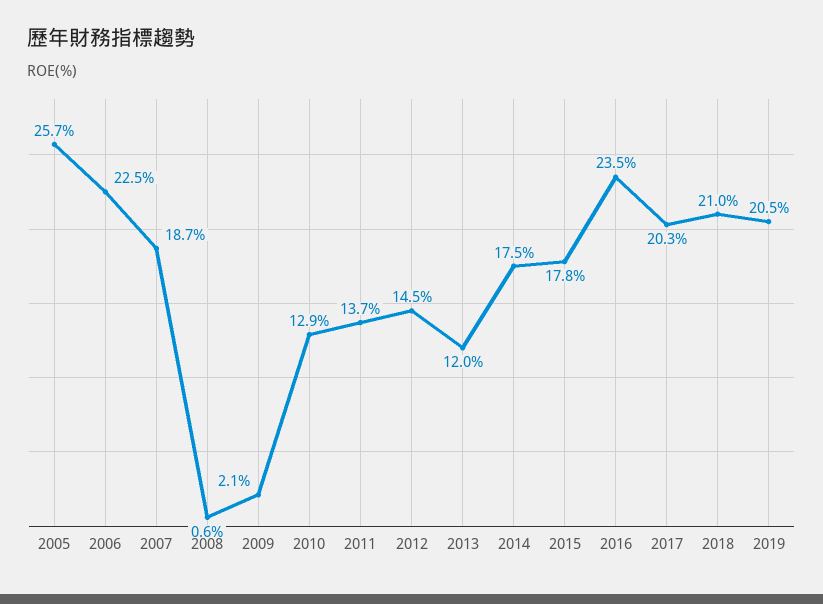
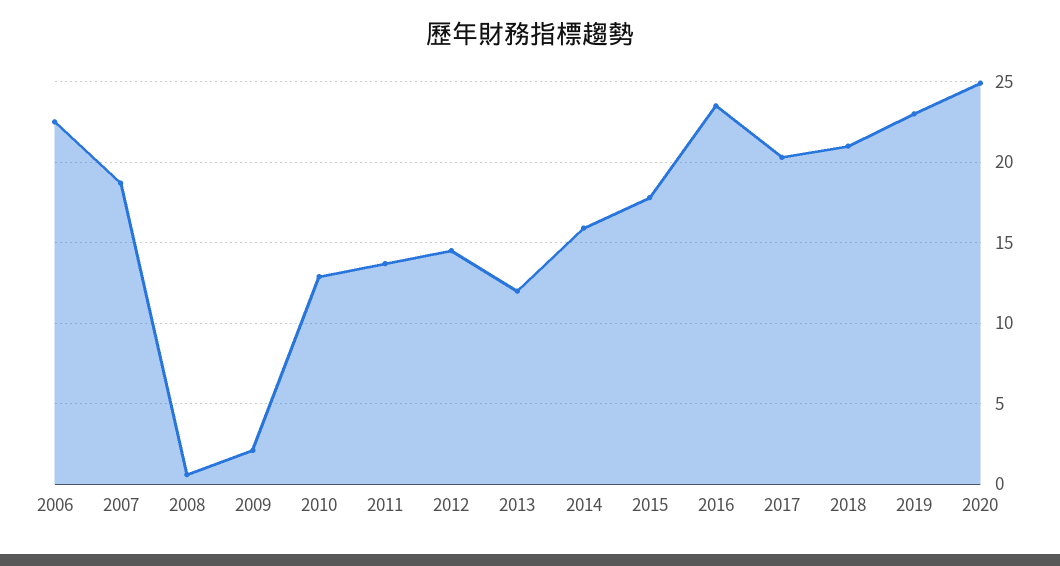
2005: 25.7 -> none
2014: 17.5 -> 16
2019: 20.5 -> 23
2020: none -> 25

